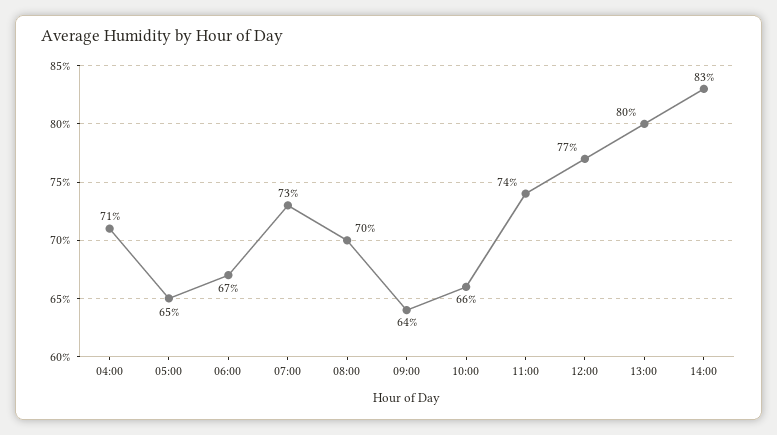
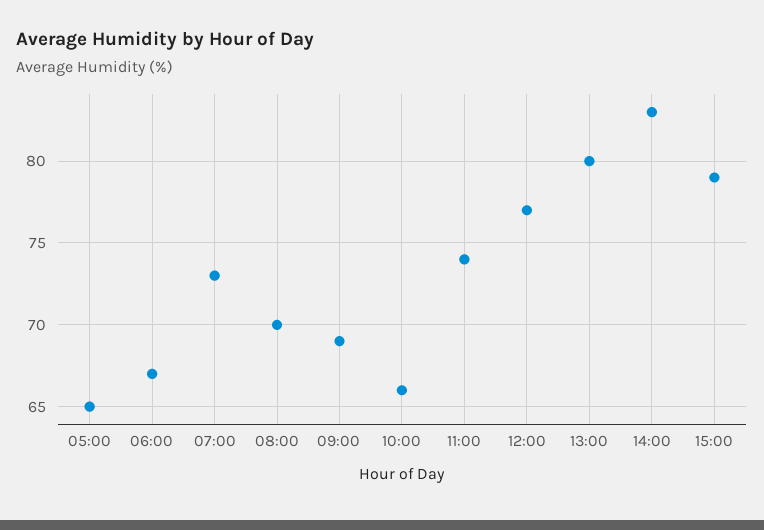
04:00: 71 -> none
09:00: 64 -> 69
15:00: none -> 79

